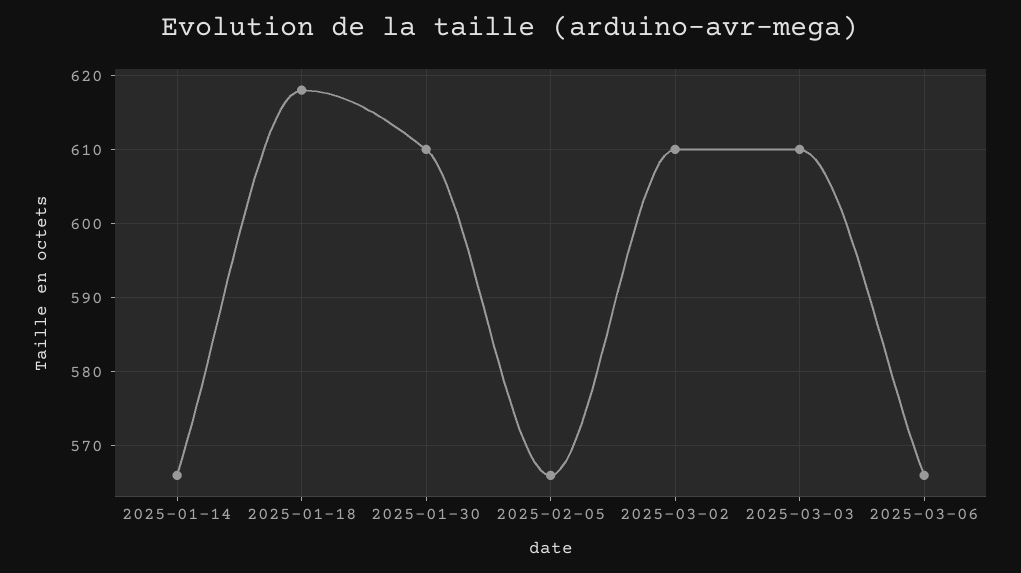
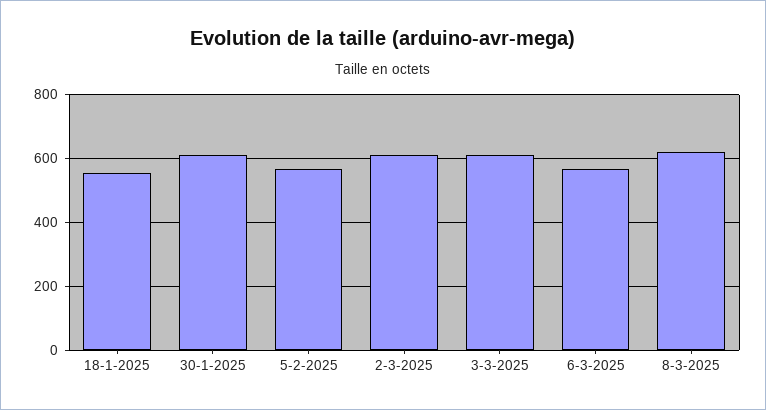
2025-01-14: 566 -> none
2025-01-18: 618 -> 560
8-3-2025: none -> 620

